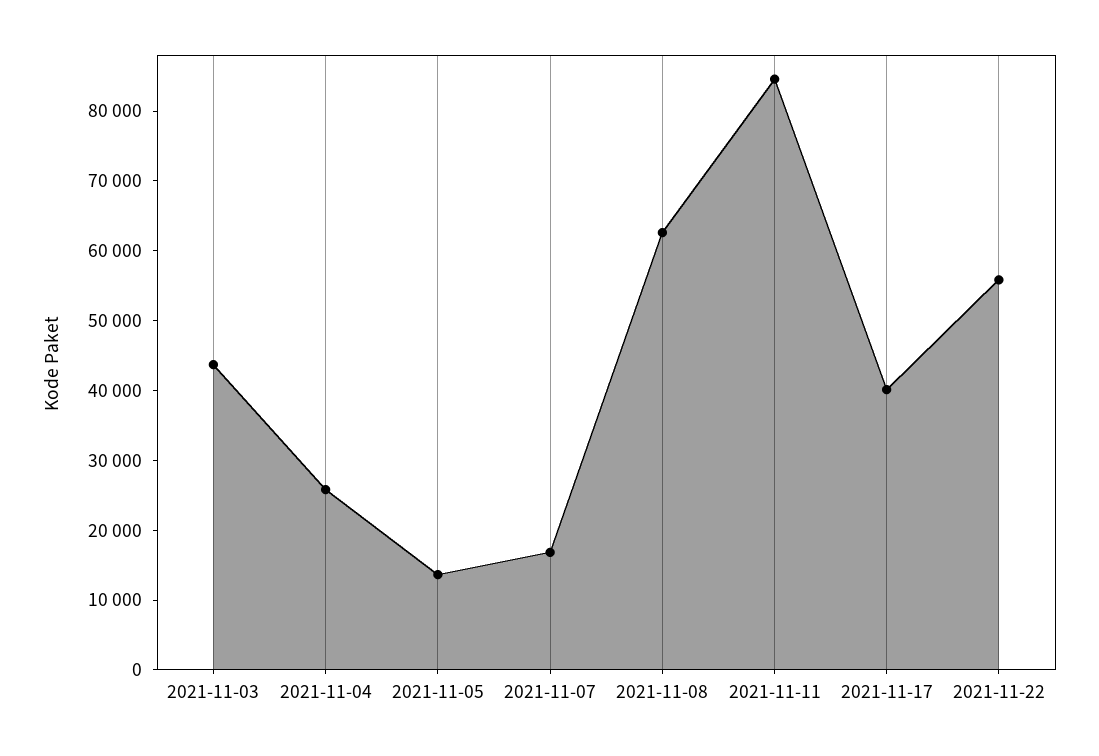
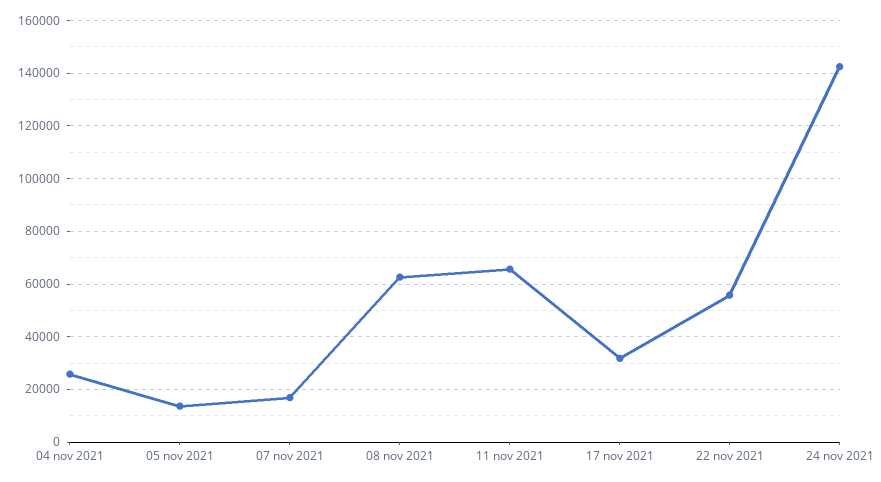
2021-11-03: 44000 -> none
2021-11-11: 84000 -> 65000
2021-11-17: 40000 -> 32500
24 nov 2021: none -> 142500

